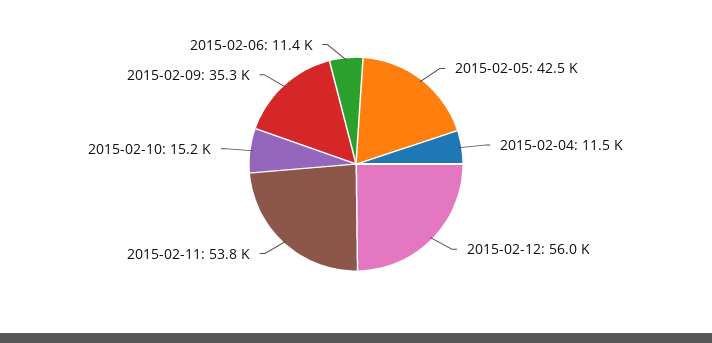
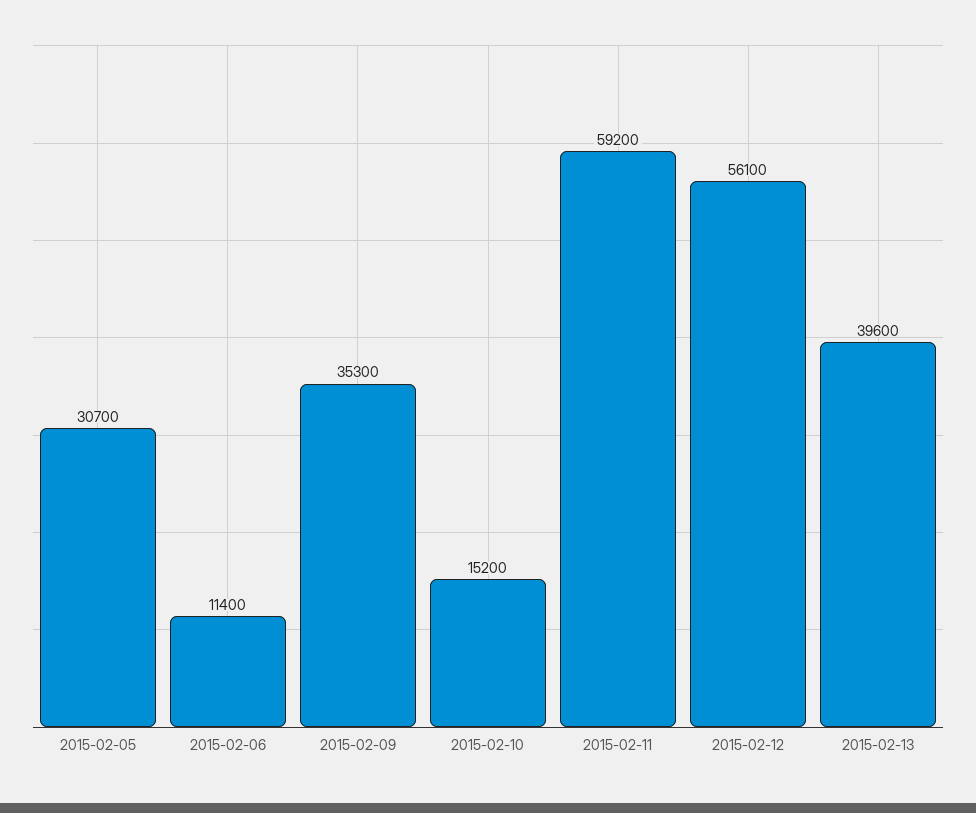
2015-02-05: 42500 -> 30700
2015-02-04: 11500 -> none
2015-02-12: 56000 -> 56100
2015-02-11: 53800 -> 59200
2015-02-13: none -> 39600

